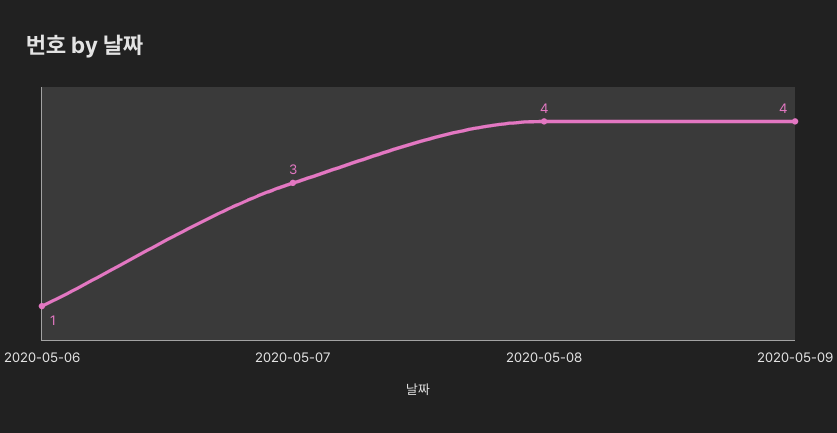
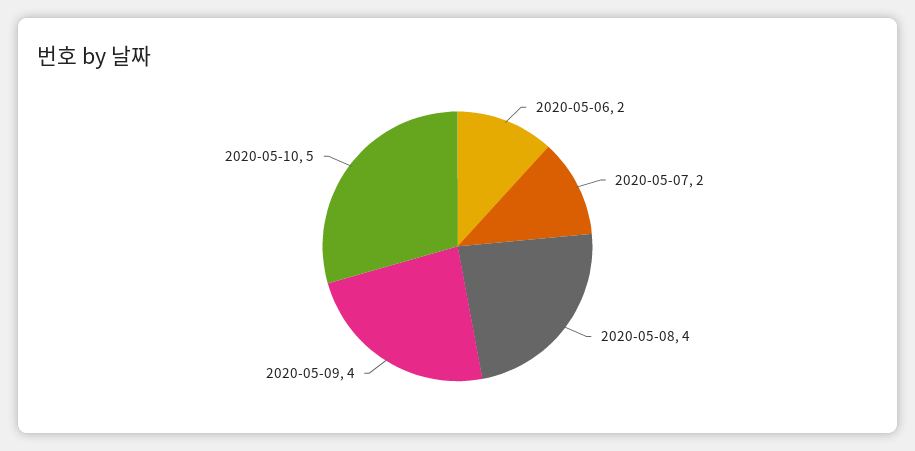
2020-05-06: 1 -> 2
2020-05-07: 3 -> 2
2020-05-10: none -> 5

